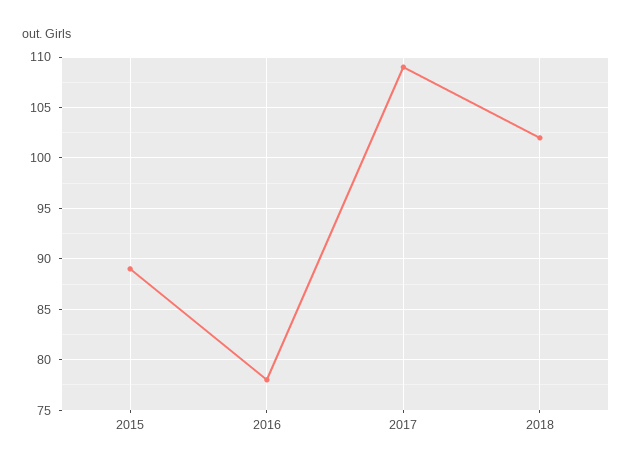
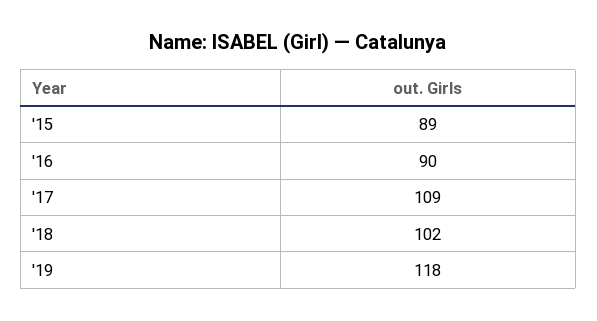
2016: 78 -> 90
'19: none -> 118

